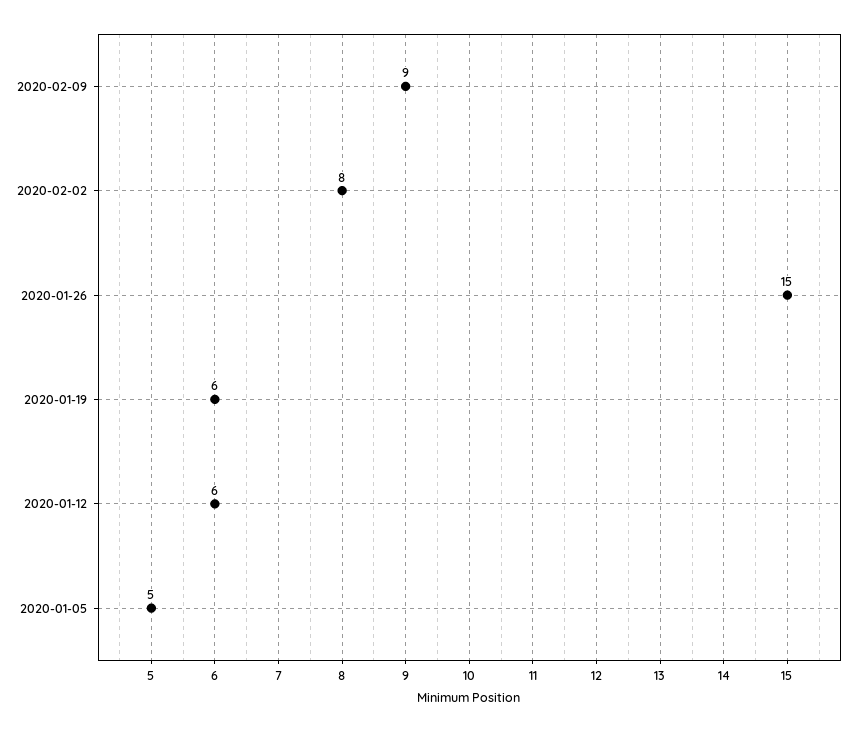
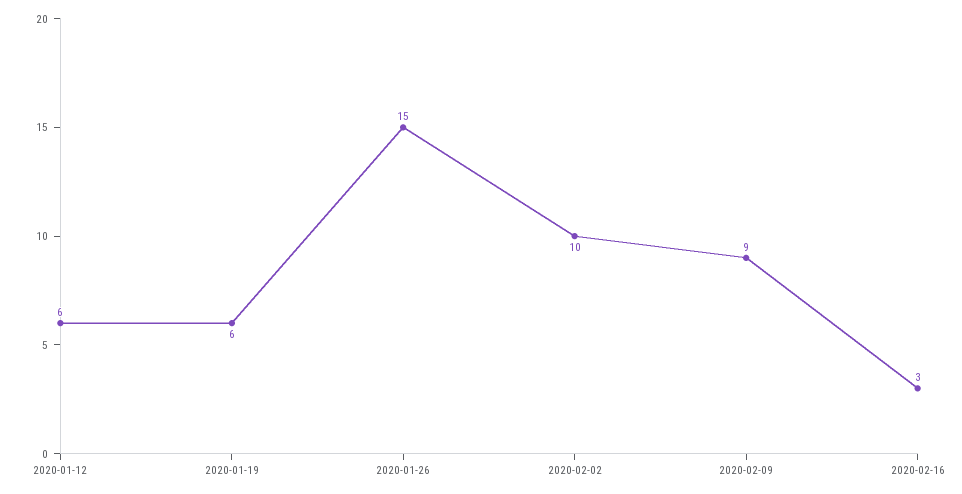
2020-02-02: 8 -> 10
2020-01-05: 5 -> none
2020-02-16: none -> 3

